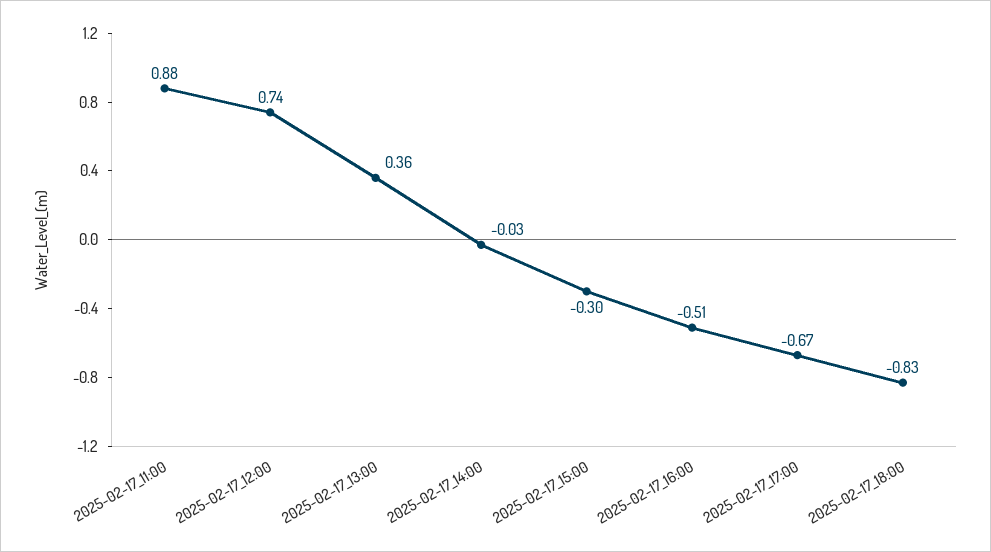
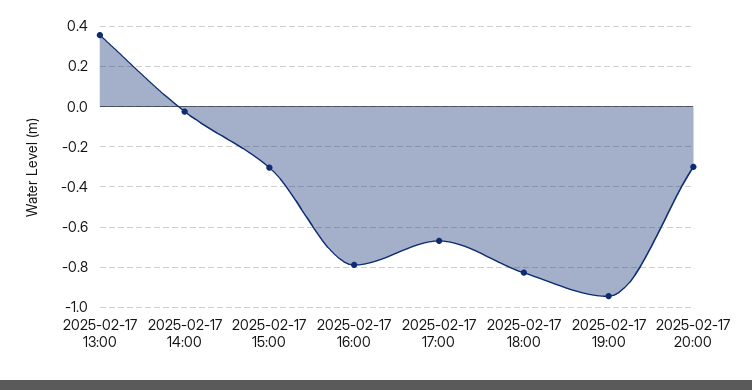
2025-02-17_11:00: 0.88 -> none
2025-02-17_12:00: 0.74 -> none
2025-02-17_16:00: -0.51 -> -0.8
2025-02-17 19:00: none -> -0.95
2025-02-17 20:00: none -> -0.3

